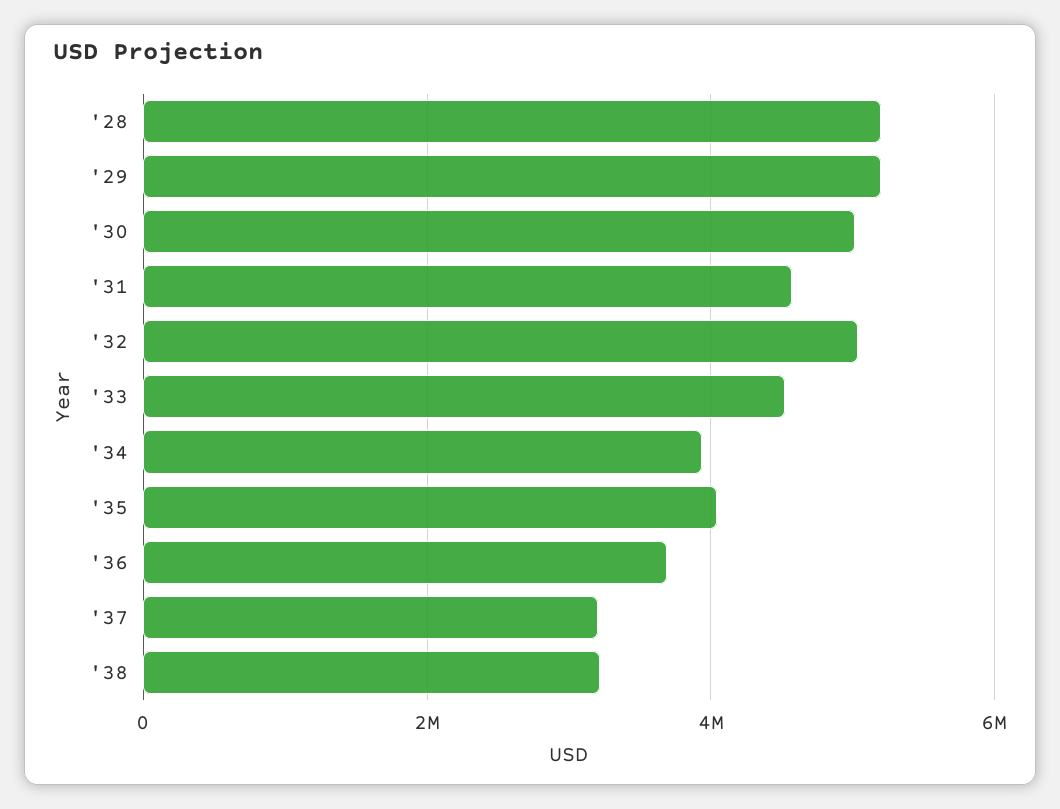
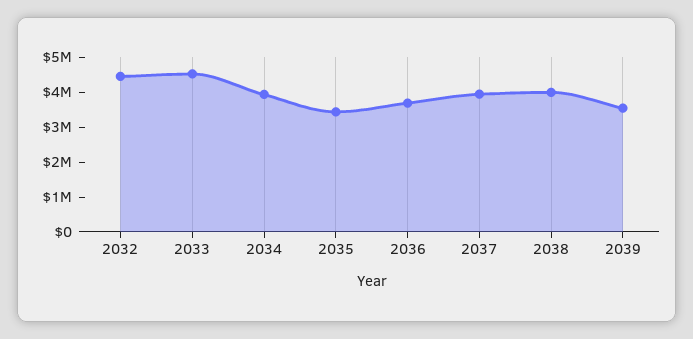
'28: 5200000 -> none
'29: 5200000 -> none
'30: 5000000 -> none
'31: 4600000 -> none
'32: 5000000 -> 4500000
'35: 4000000 -> 3500000
'37: 3200000 -> 4000000
'38: 3200000 -> 4000000
2039: none -> 3500000

